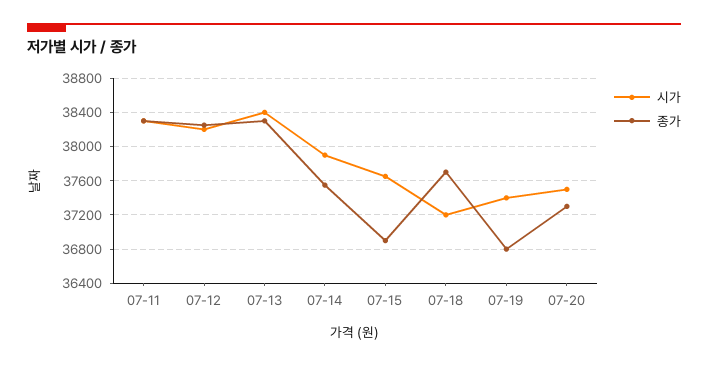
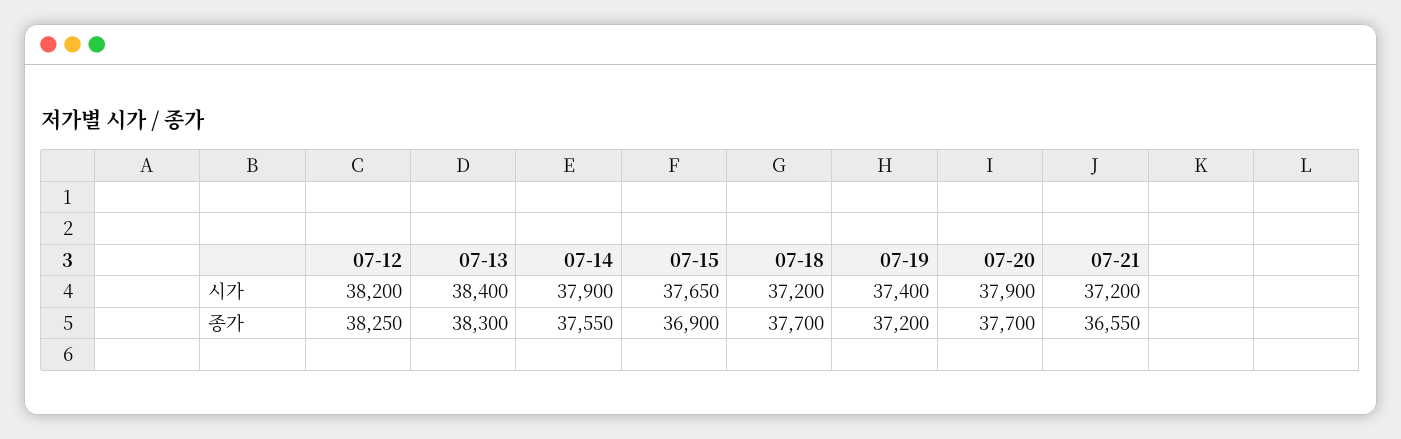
시가, 07-11: 38300 -> none
종가, 07-11: 38300 -> none
종가, 07-19: 36800 -> 37200
시가, 07-20: 37500 -> 37900
종가, 07-20: 37300 -> 37700
시가, 07-21: none -> 37200
종가, 07-21: none -> 36550

